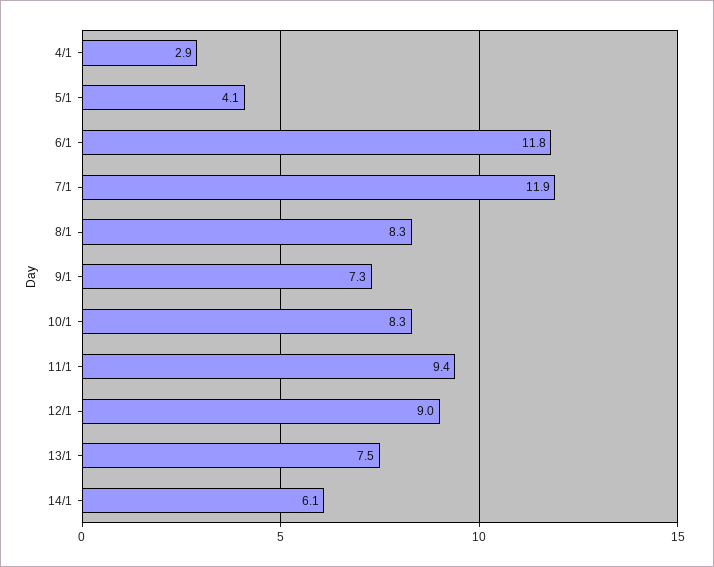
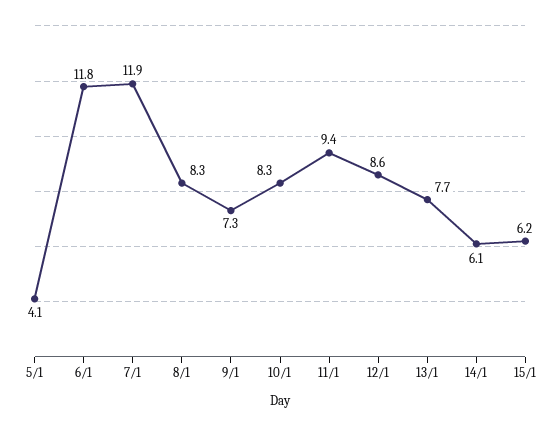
4/1: 2.9 -> none
12/1: 9 -> 8.6
13/1: 7.5 -> 7.7
15/1: none -> 6.2

